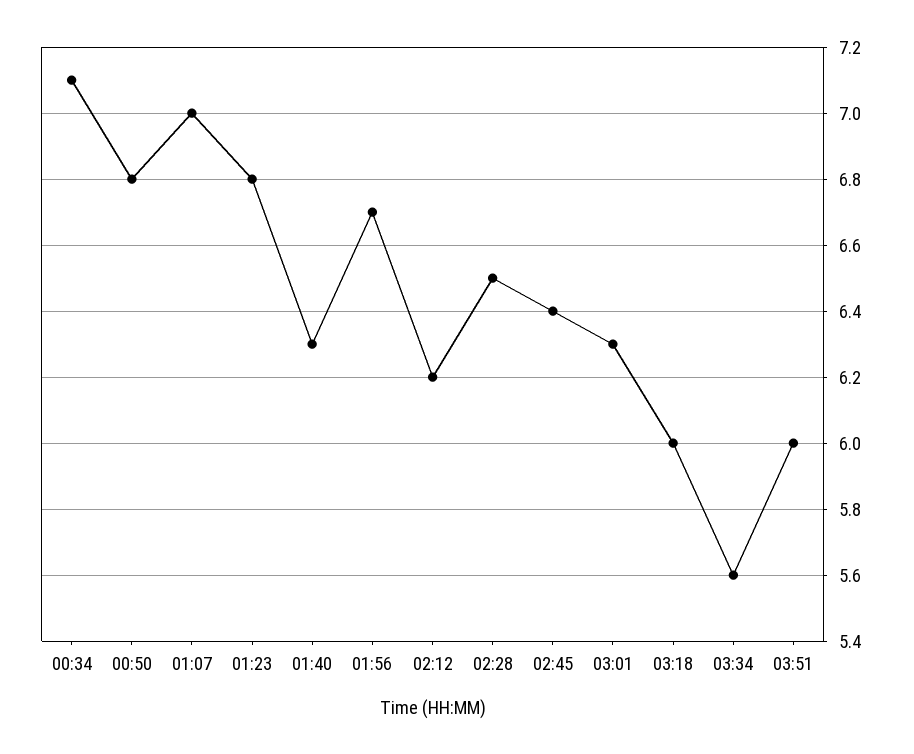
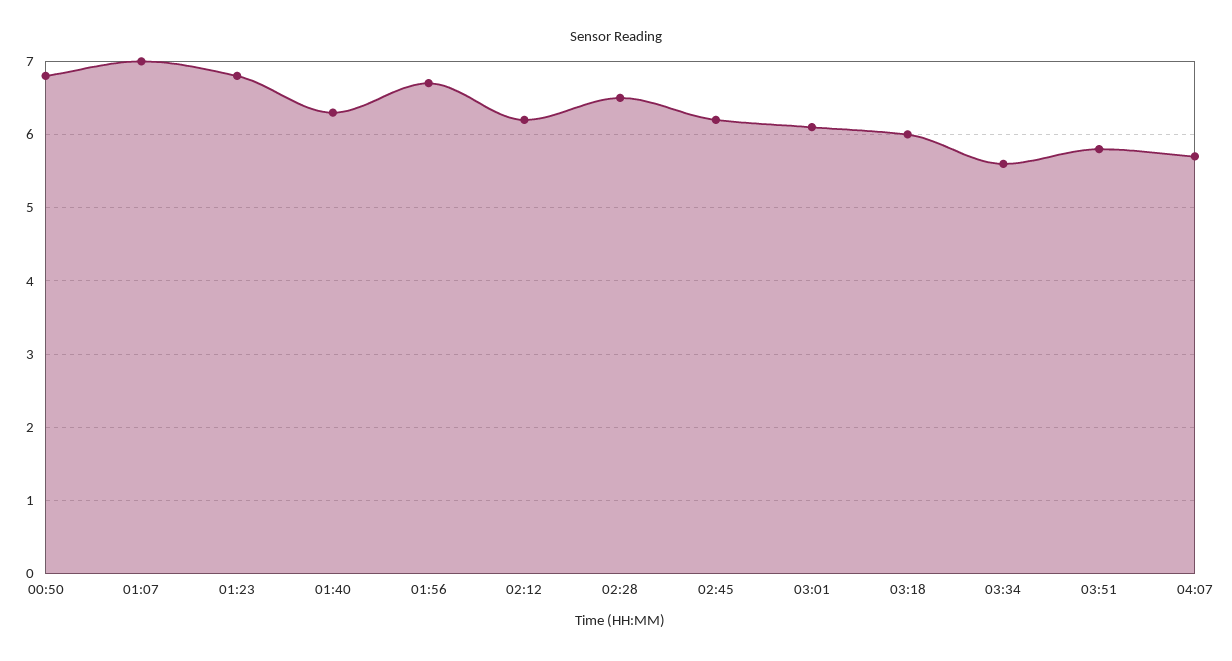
00:34: 7.1 -> none
02:45: 6.4 -> 6.2
03:01: 6.3 -> 6.1
03:51: 6 -> 5.8
04:07: none -> 5.7

